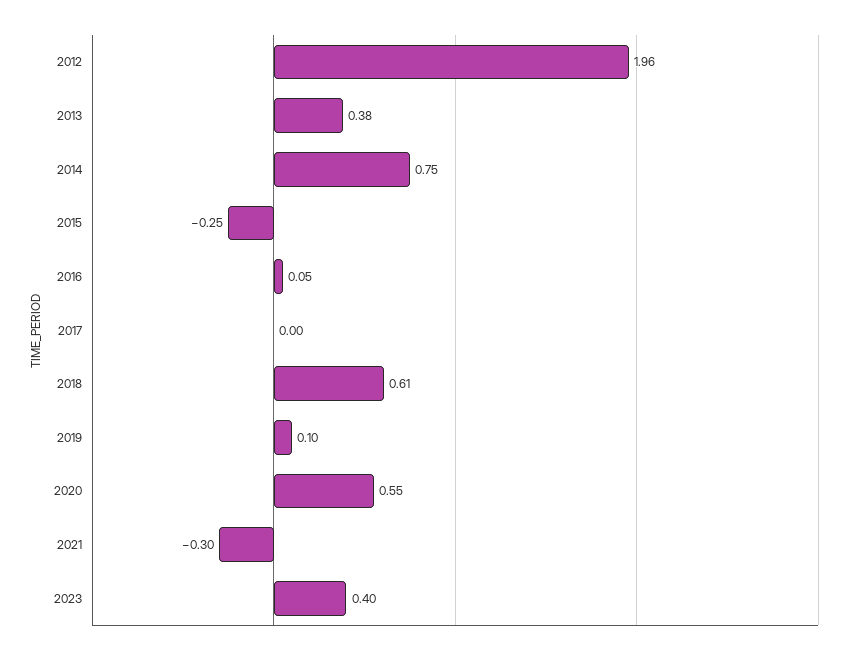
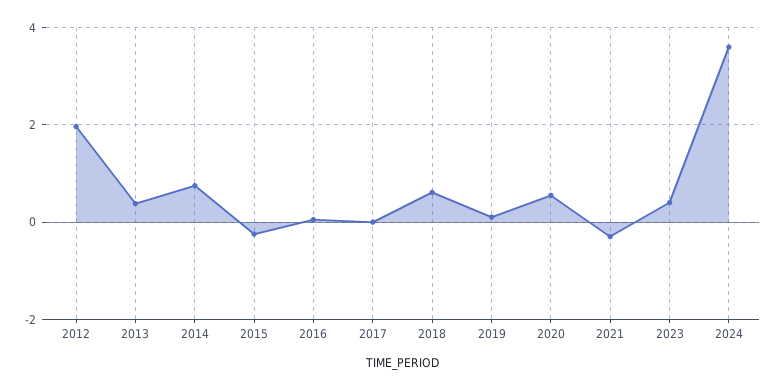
2024: none -> 3.6

